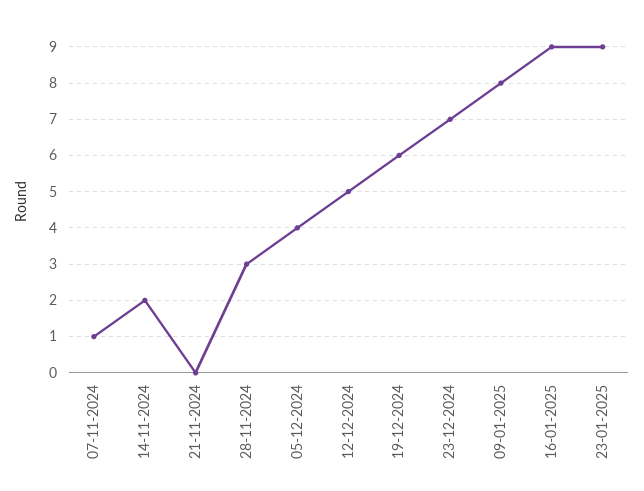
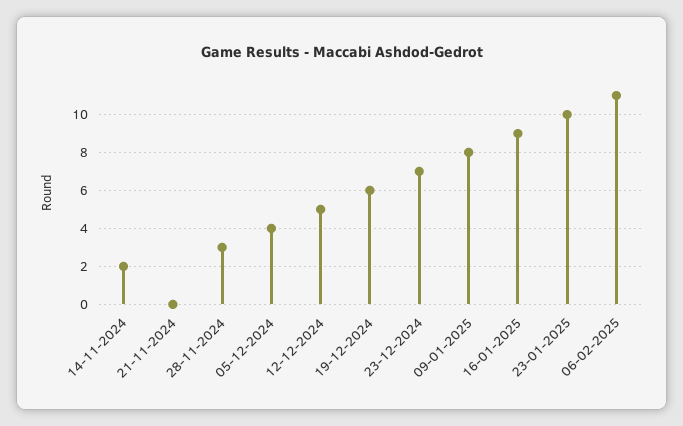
07-11-2024: 1 -> none
23-01-2025: 9 -> 10
06-02-2025: none -> 11

